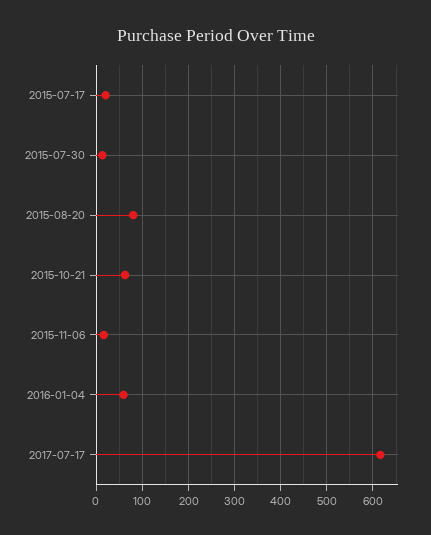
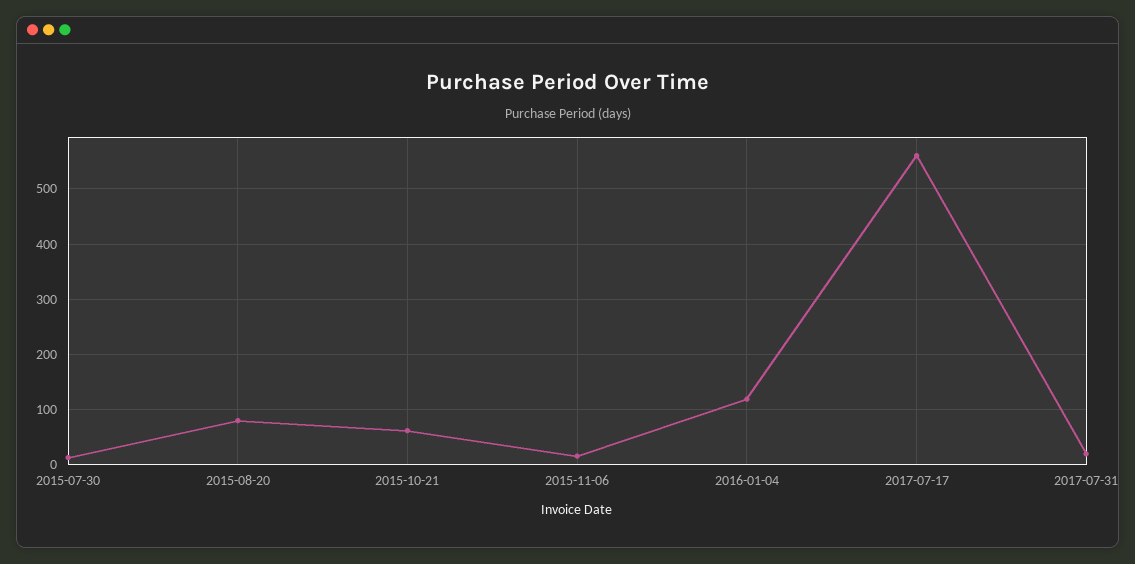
2015-07-17: 20 -> none
2016-01-04: 60 -> 120
2017-07-17: 620 -> 560
2017-07-31: none -> 20

